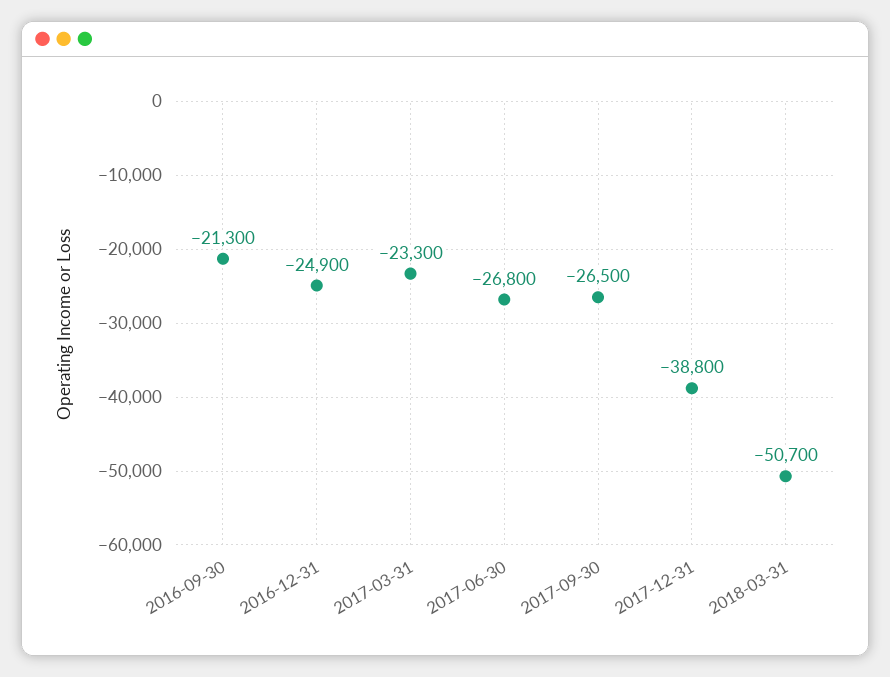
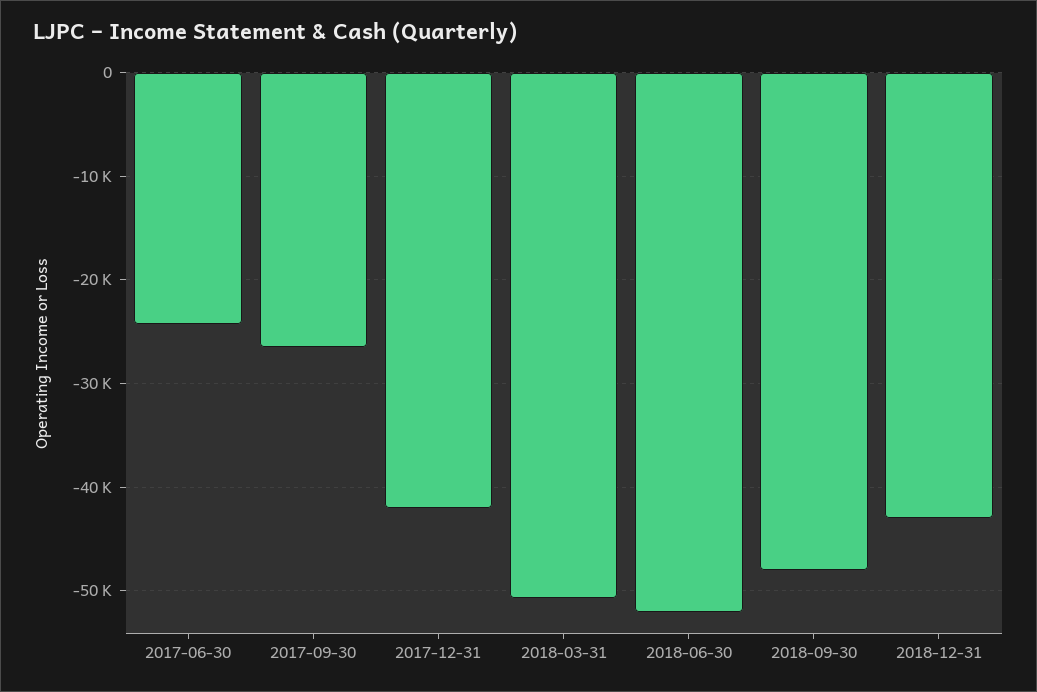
2016-09-30: -21300 -> none
2016-12-31: -24900 -> none
2017-03-31: -23300 -> none
2017-06-30: -26800 -> -24000
2017-12-31: -38800 -> -42000
2018-06-30: none -> -52000
2018-09-30: none -> -48000
2018-12-31: none -> -43000

